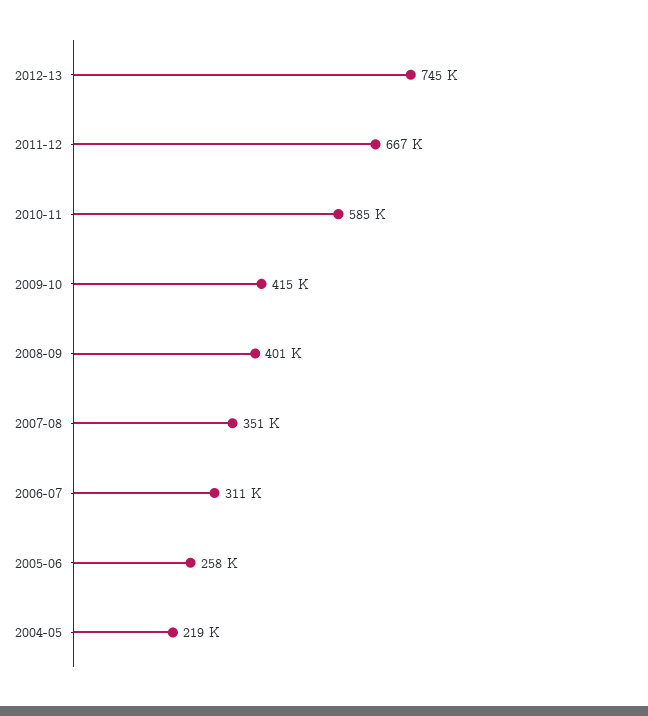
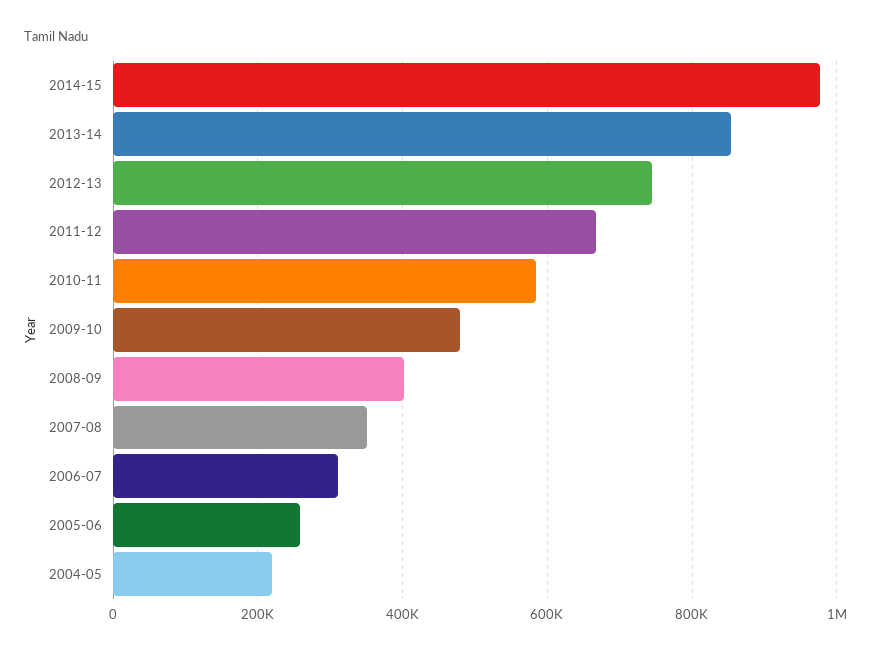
2009-10: 415000 -> 480000
2014-15: none -> 980000
2013-14: none -> 860000

